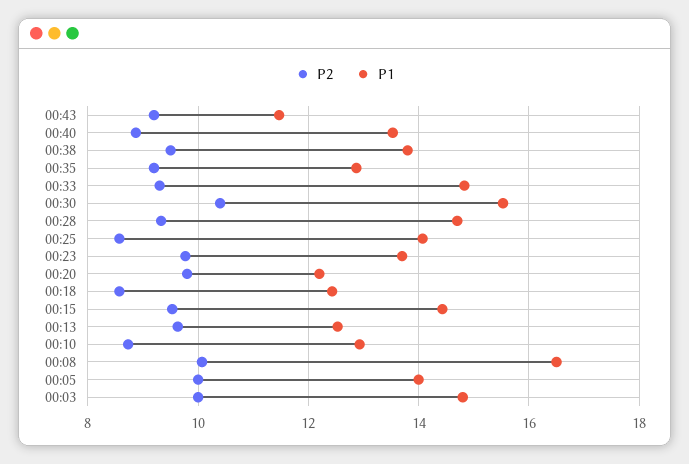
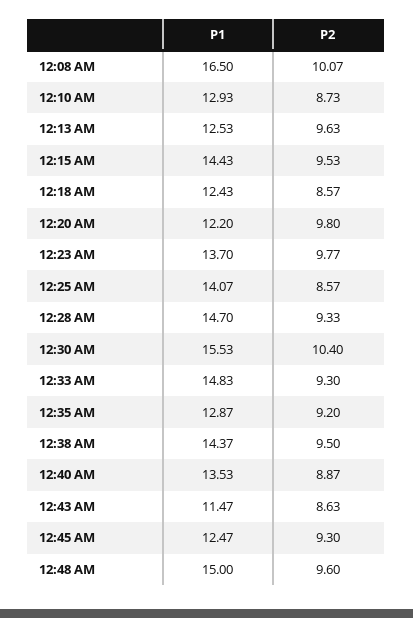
P2, 00:43: 9.2 -> 8.63
P1, 00:38: 13.8 -> 14.37
P2, 00:05: 10 -> none
P1, 00:05: 14 -> none
P2, 00:03: 10 -> none
P1, 00:03: 14.8 -> none
P1, 12:45 AM: none -> 12.47
P2, 12:45 AM: none -> 9.3
P1, 12:48 AM: none -> 15
P2, 12:48 AM: none -> 9.6

